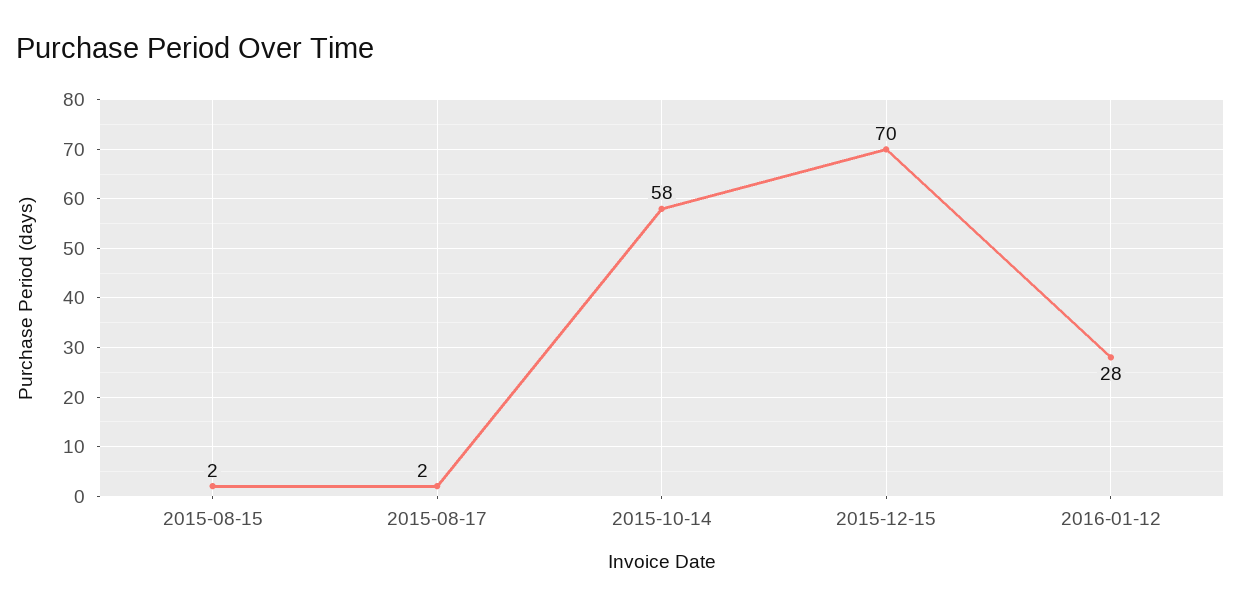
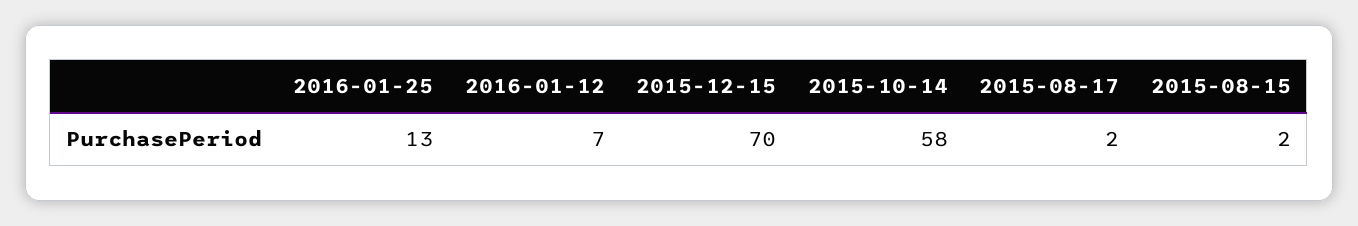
2016-01-12: 28 -> 7
2016-01-25: none -> 13

